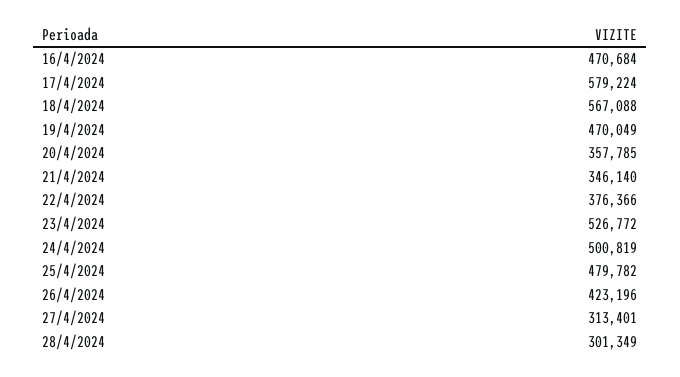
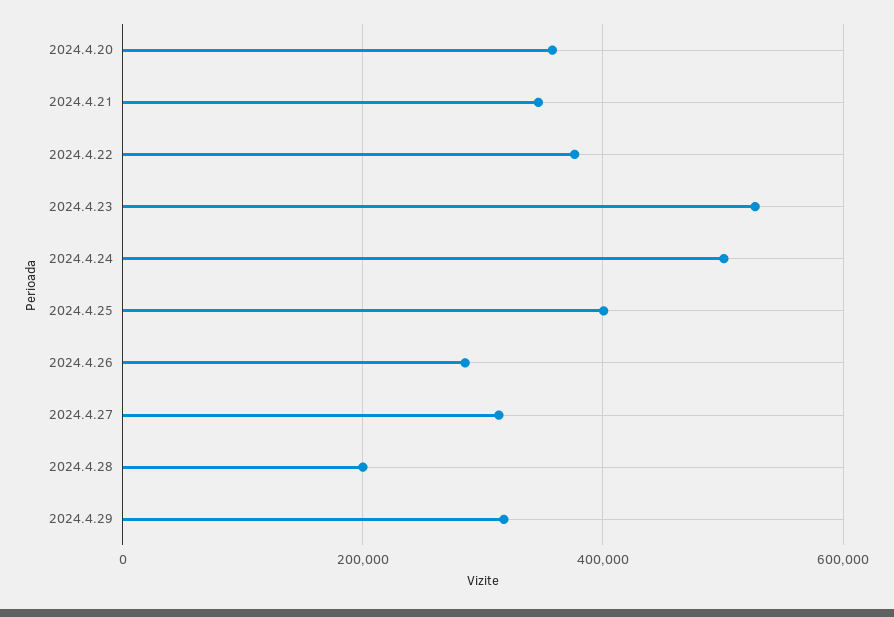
16/4/2024: 470684 -> none
17/4/2024: 579224 -> none
18/4/2024: 567088 -> none
19/4/2024: 470049 -> none
25/4/2024: 479782 -> 400000
26/4/2024: 423196 -> 280000
28/4/2024: 301349 -> 200000
2024.4.29: none -> 320000

